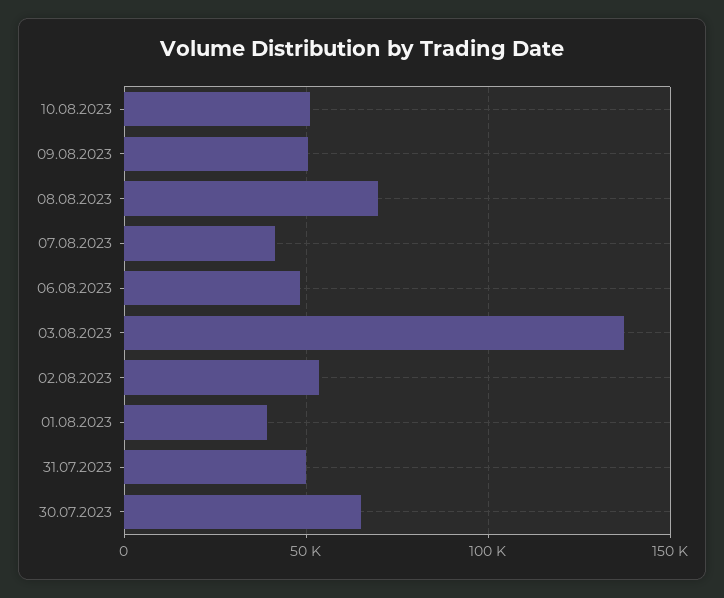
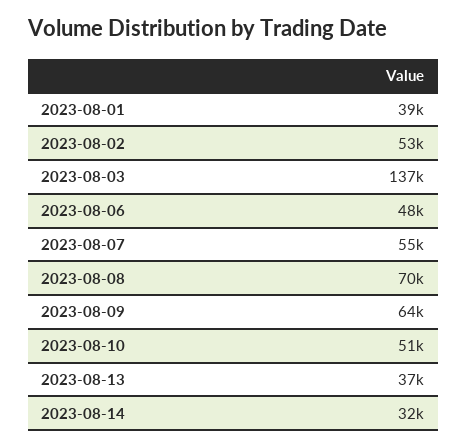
09.08.2023: 50000 -> 64000
07.08.2023: 40000 -> 55000
31.07.2023: 50000 -> none
30.07.2023: 65000 -> none
2023-08-13: none -> 37000
2023-08-14: none -> 32000

